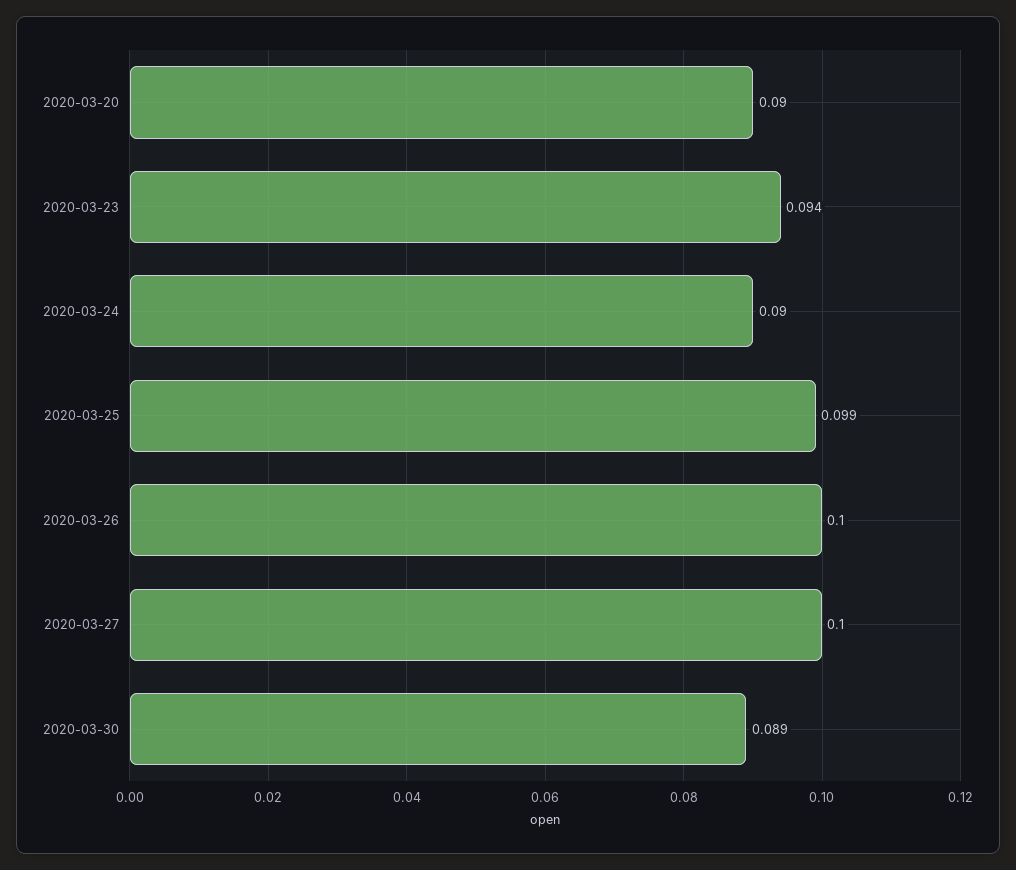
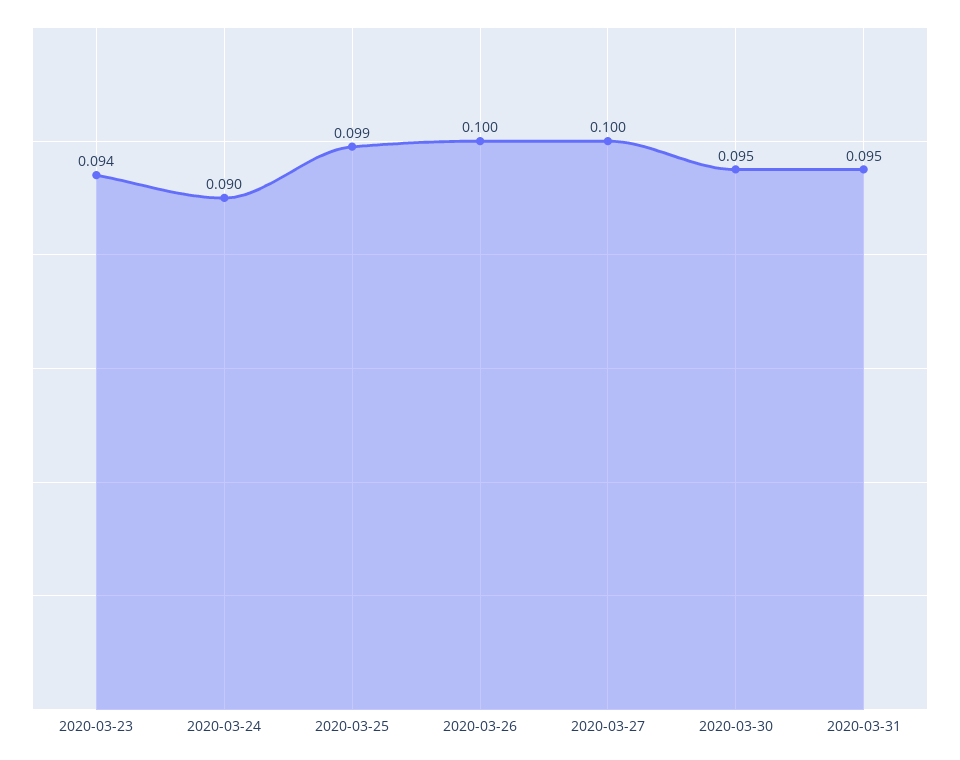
2020-03-20: 0.09 -> none
2020-03-30: 0.089 -> 0.095
2020-03-31: none -> 0.095

